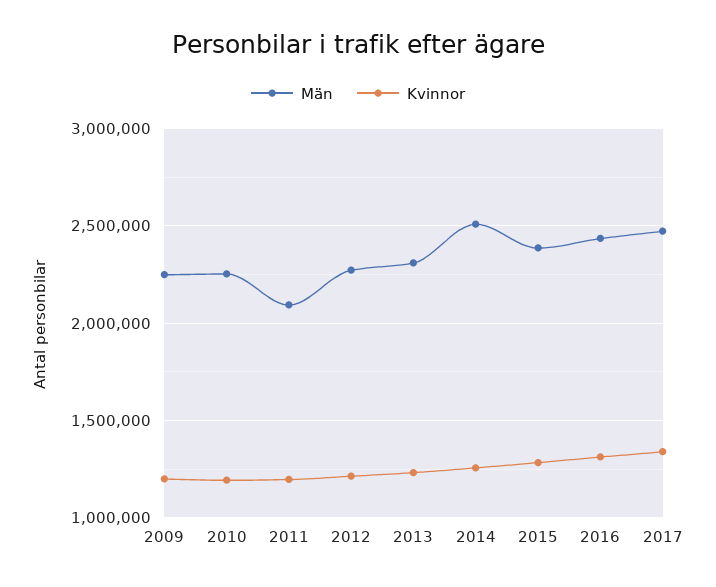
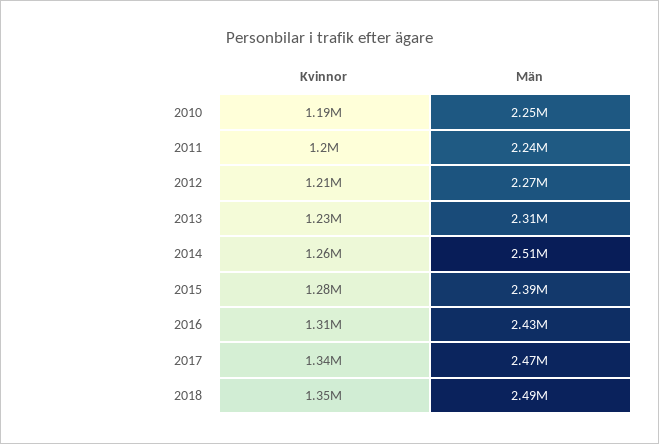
Män, 2009: 2250000 -> none
Kvinnor, 2009: 1200000 -> none
Män, 2011: 2100000 -> 2240000
Kvinnor, 2018: none -> 1350000
Män, 2018: none -> 2490000

